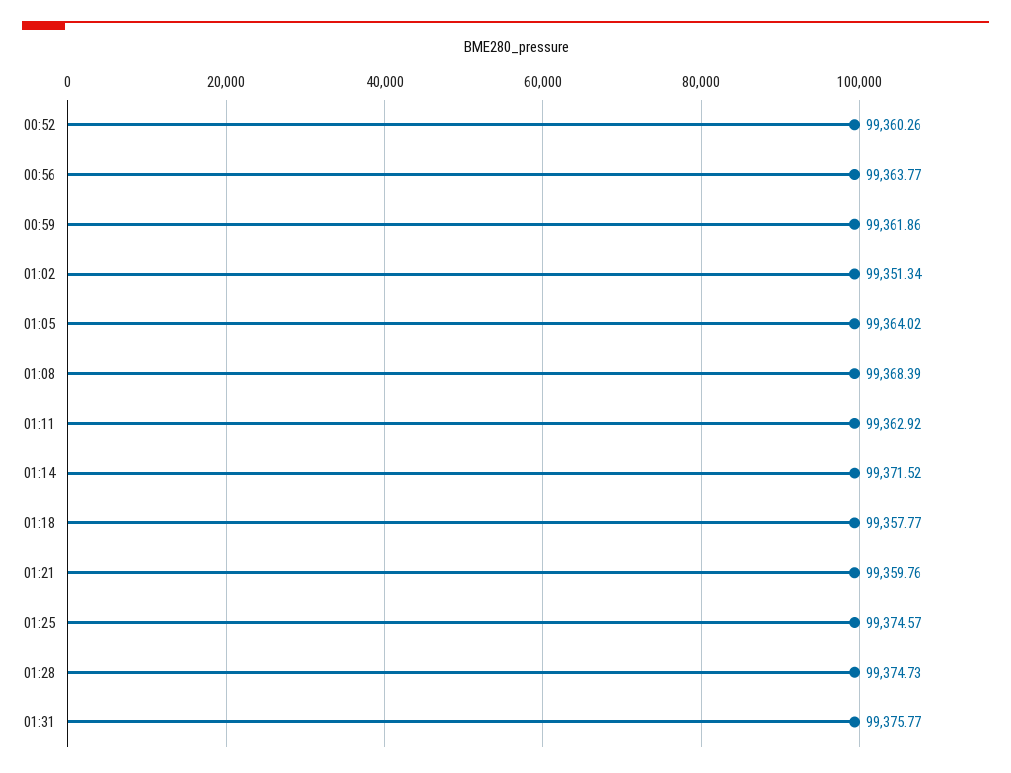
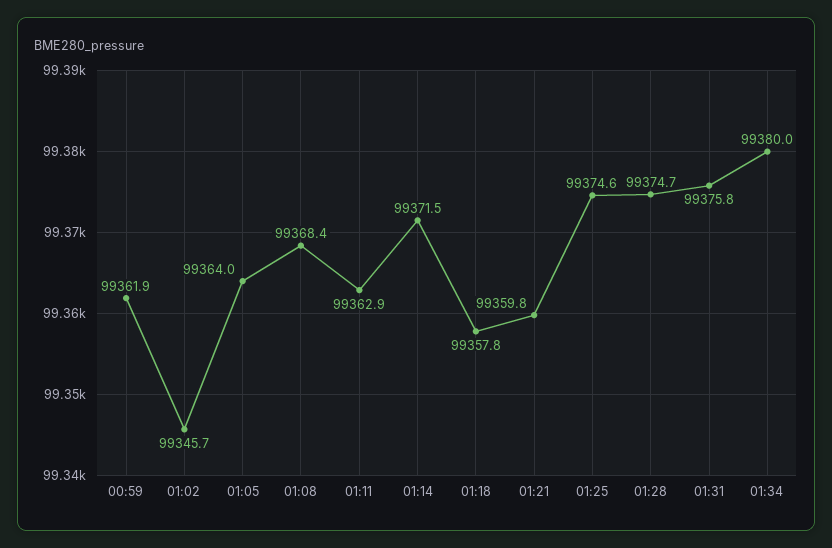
00:52: 99360.26 -> none
00:56: 99363.77 -> none
01:02: 99351.34 -> 99345.7
01:34: none -> 99380

